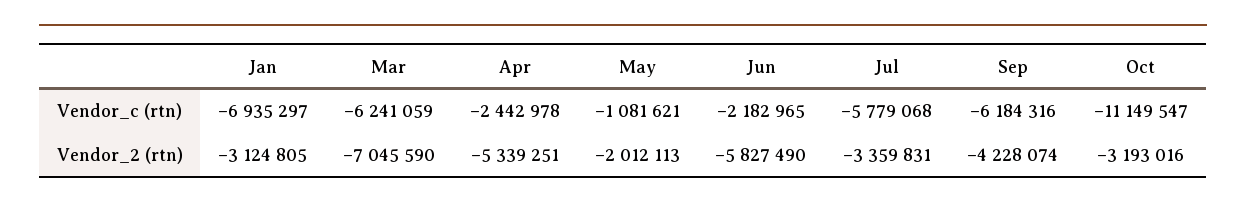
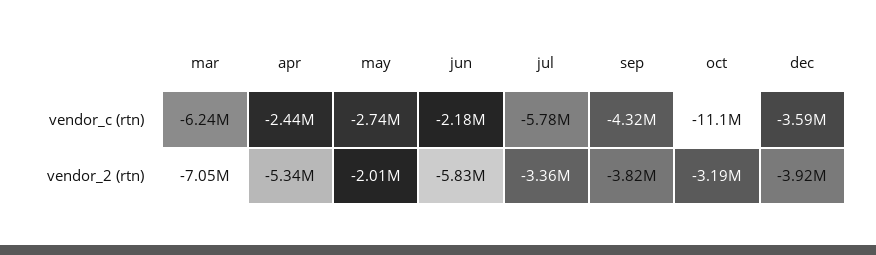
Jan, Vendor_c (rtn): -6935297 -> none
May, Vendor_c (rtn): -1081621 -> -2740000
Sep, Vendor_c (rtn): -6184316 -> -4320000
Jan, Vendor_2 (rtn): -3124805 -> none
Sep, Vendor_2 (rtn): -4228074 -> -3820000
dec, Vendor_c (rtn): none -> -3590000
dec, Vendor_2 (rtn): none -> -3920000

